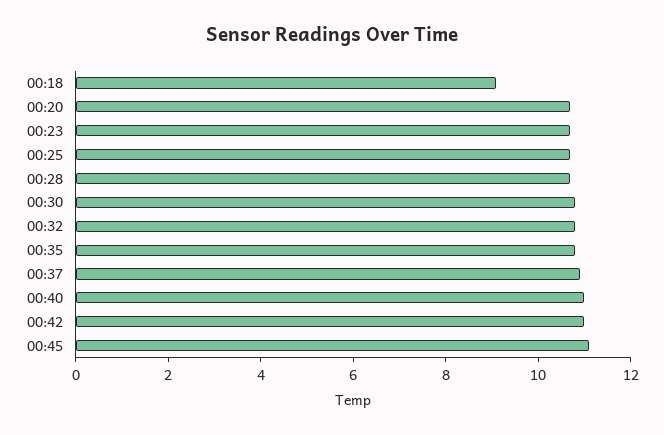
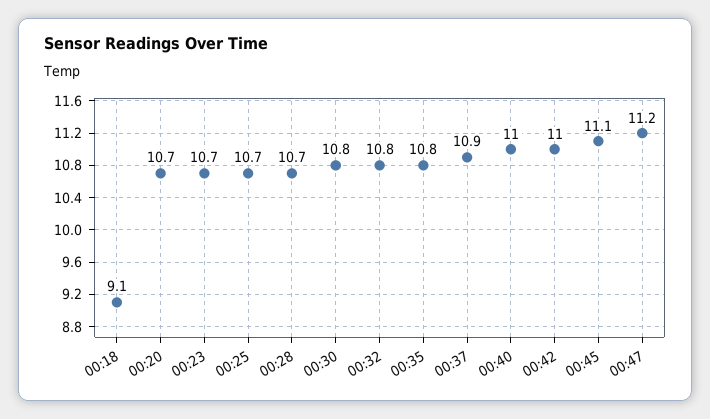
00:47: none -> 11.2

